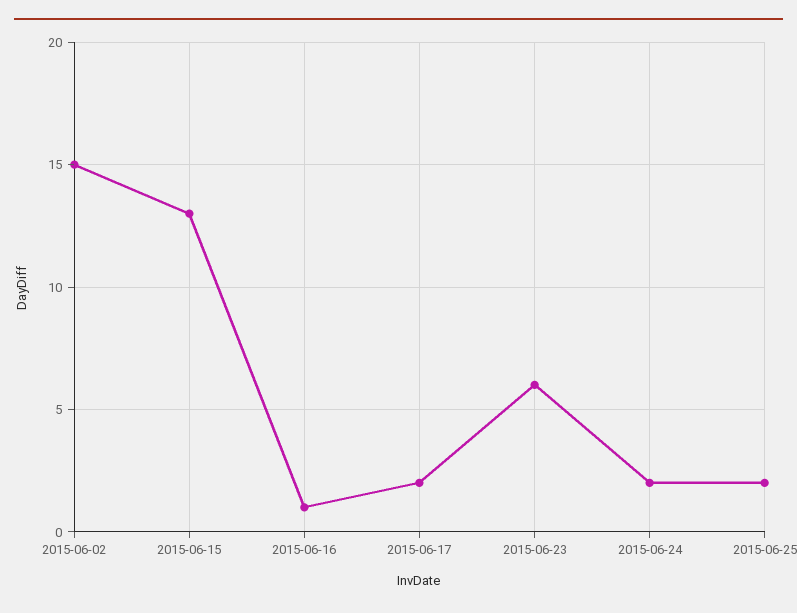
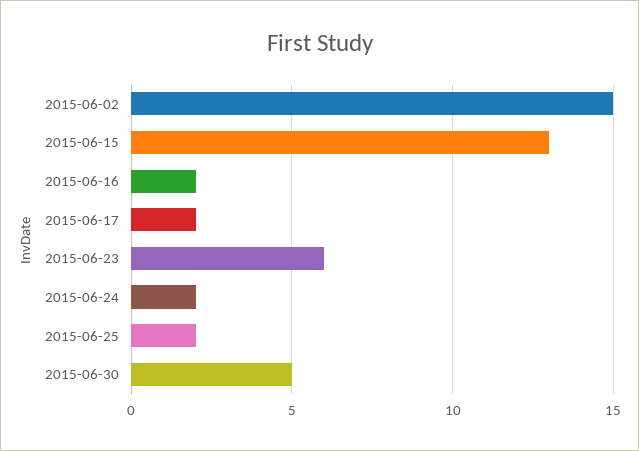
2015-06-16: 1 -> 2
2015-06-30: none -> 5

